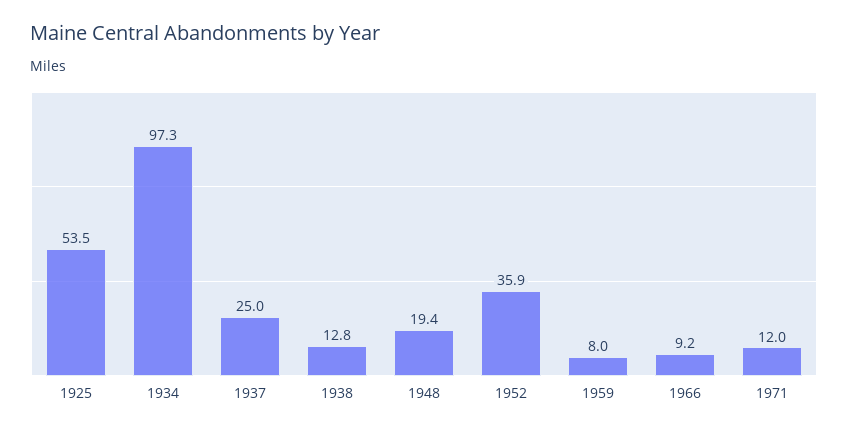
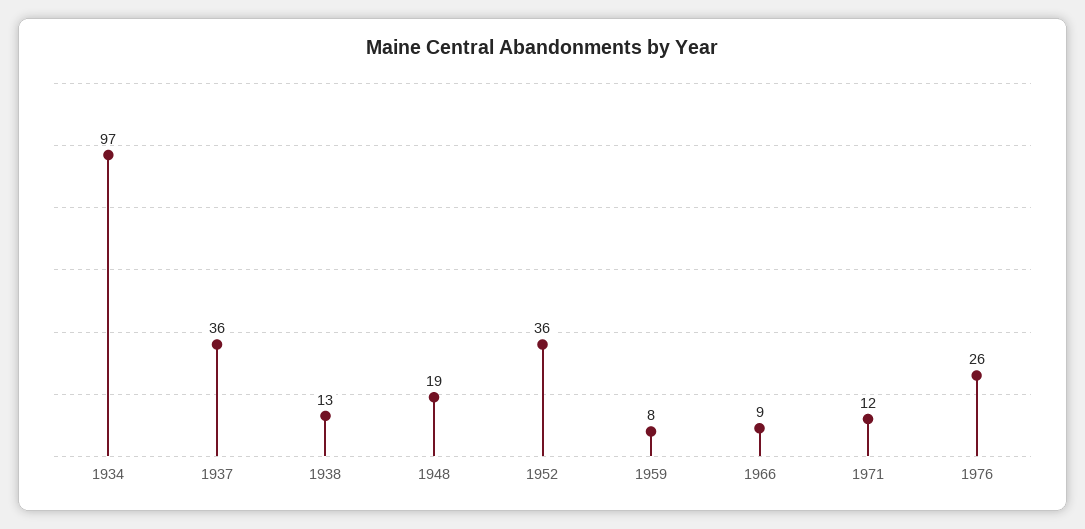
1925: 53.5 -> none
1937: 25 -> 36
1976: none -> 26

